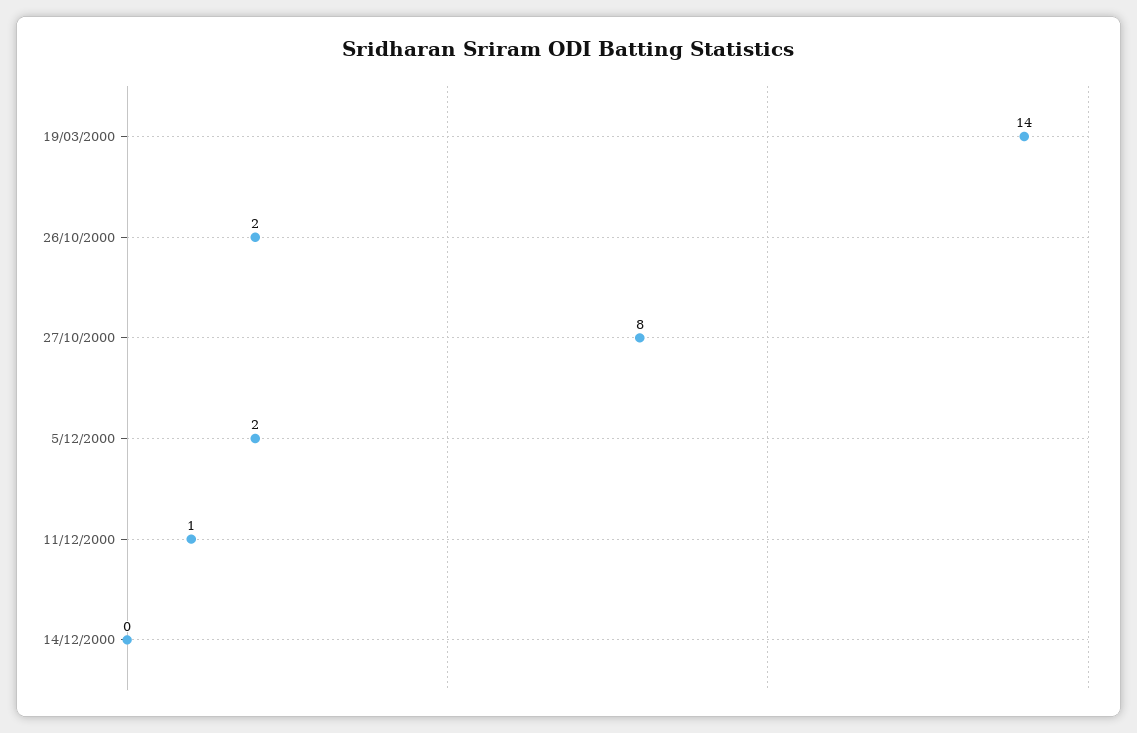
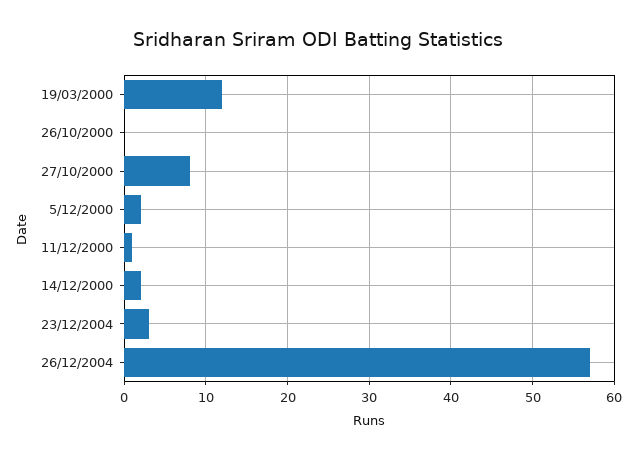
19/03/2000: 14 -> 12
26/10/2000: 2 -> 0
14/12/2000: 0 -> 2
23/12/2004: none -> 3
26/12/2004: none -> 57

